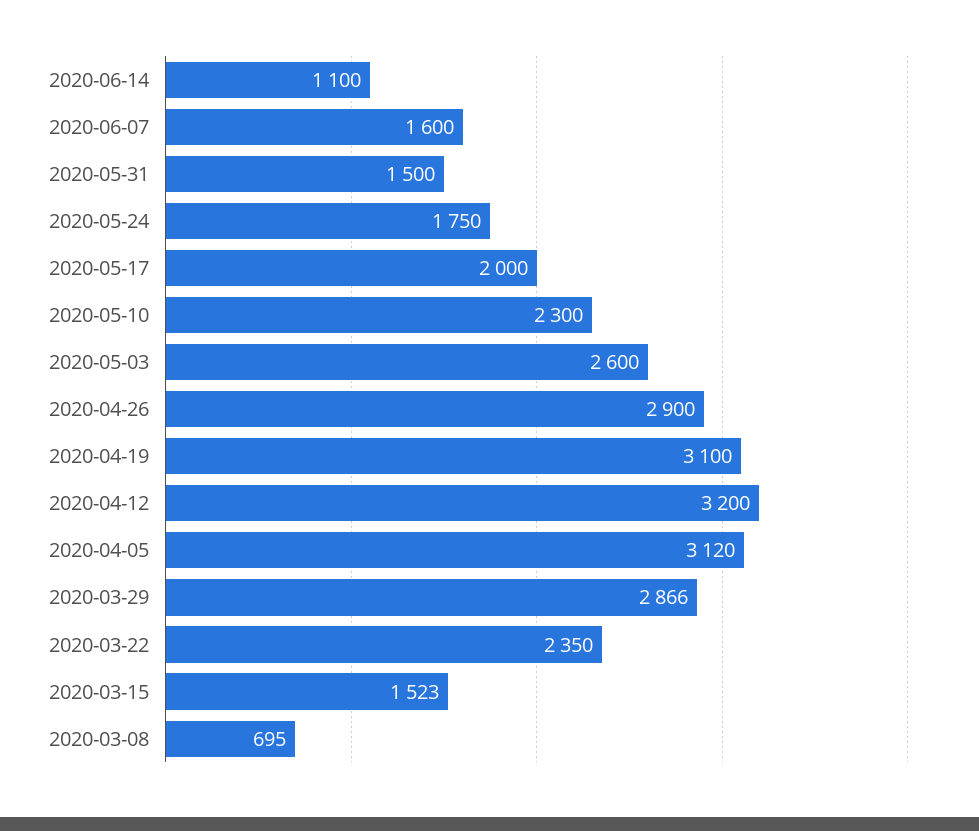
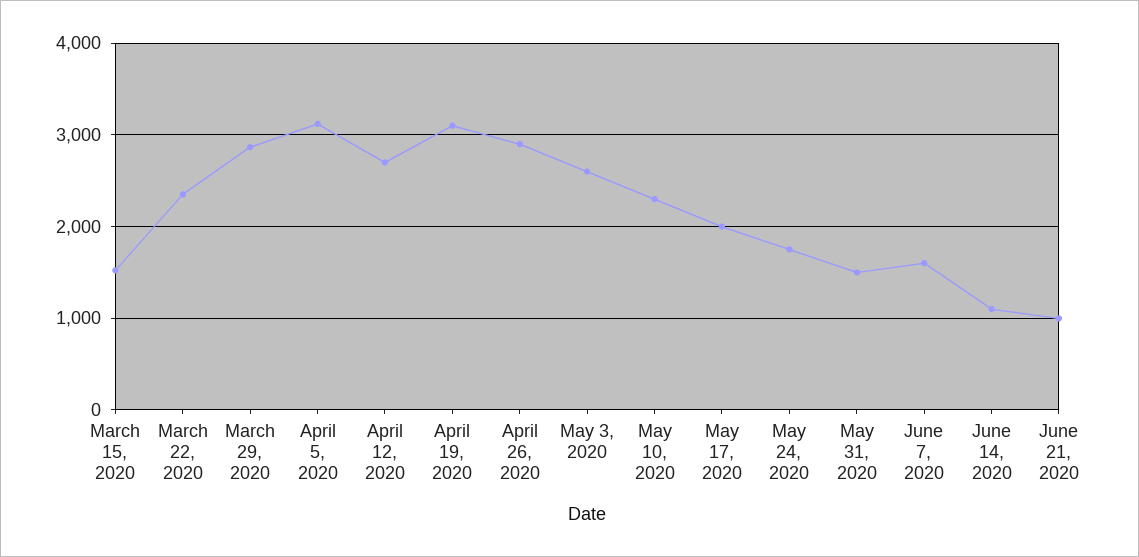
2020-04-12: 3200 -> 2700
2020-03-08: 695 -> none
June 21, 2020: none -> 1000

